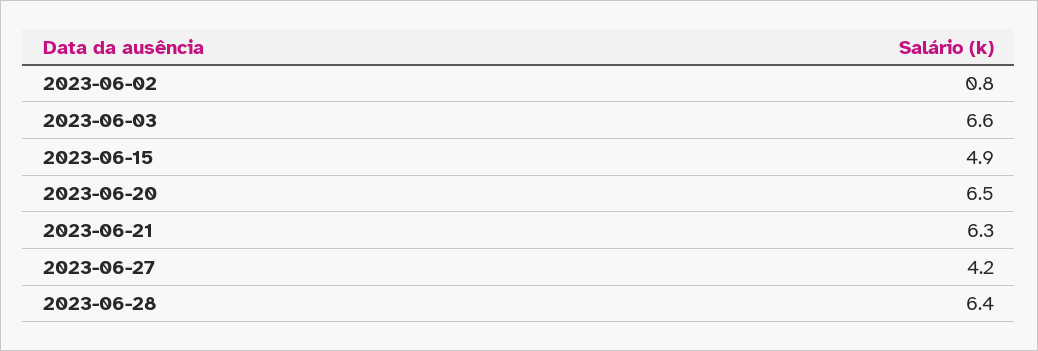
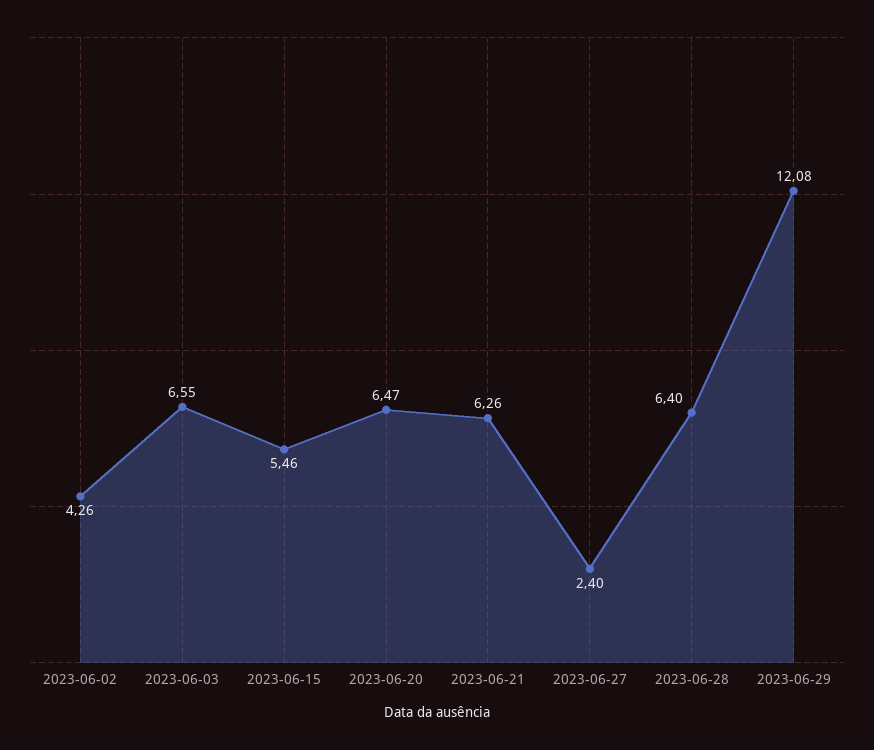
2023-06-02: 0.8 -> 4.26
2023-06-15: 4.9 -> 5.46
2023-06-27: 4.2 -> 2.4
2023-06-29: none -> 12.08

